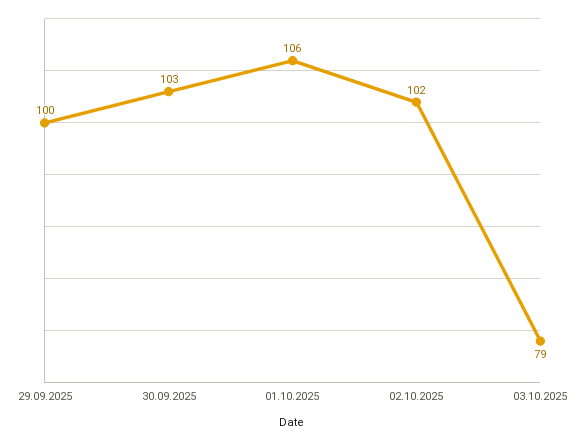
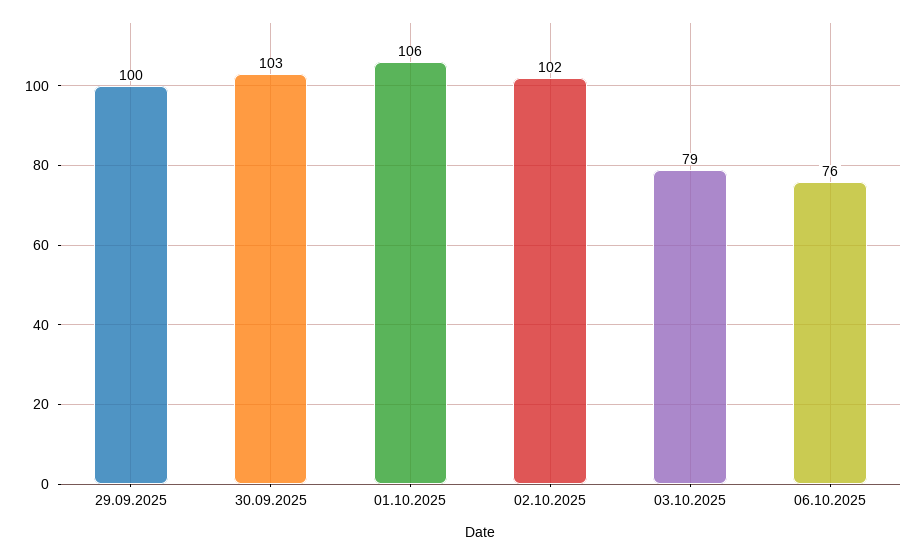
06.10.2025: none -> 76

